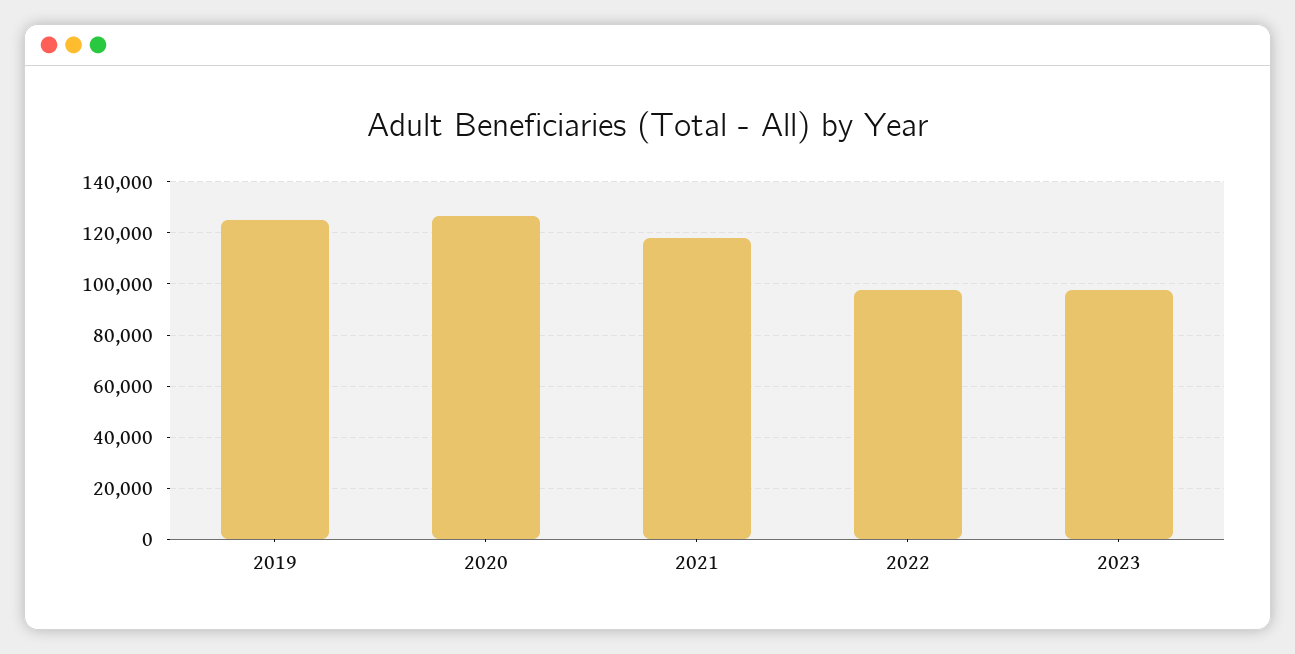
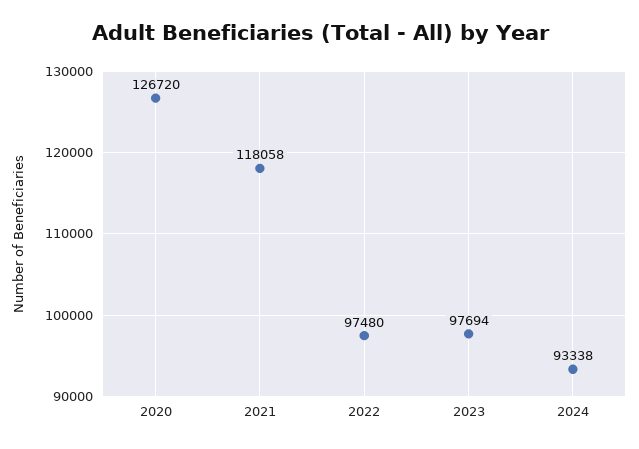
2019: 125000 -> none
2024: none -> 93338

